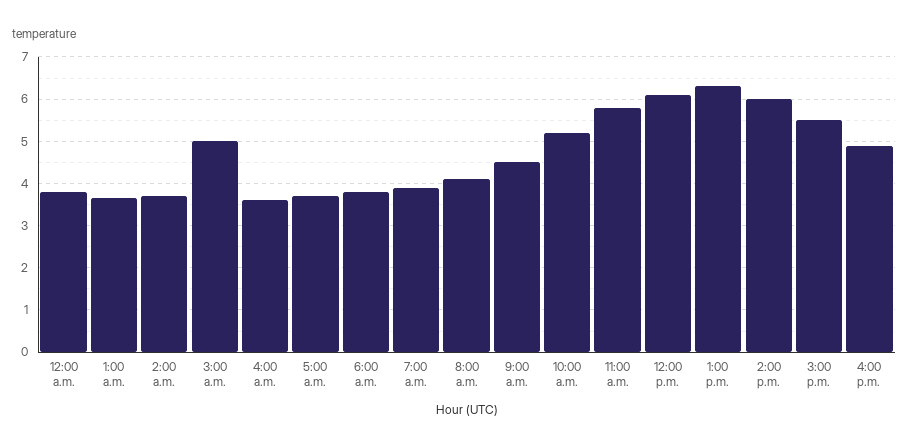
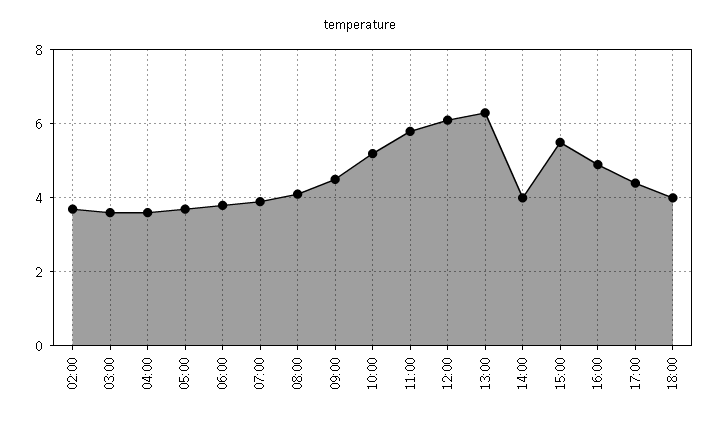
12:00 a.m.: 3.8 -> none
1:00 a.m.: 3.6 -> none
3:00 a.m.: 5 -> 3.5
2:00 p.m.: 6 -> 4
17:00: none -> 4.5
18:00: none -> 4

